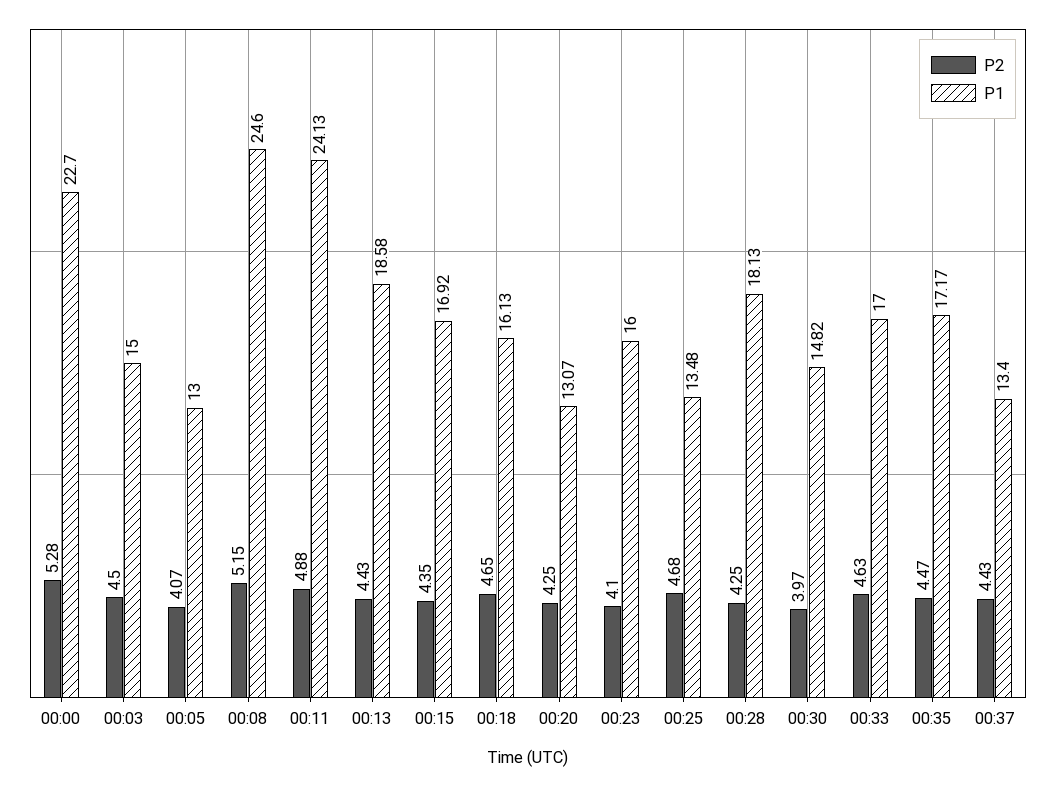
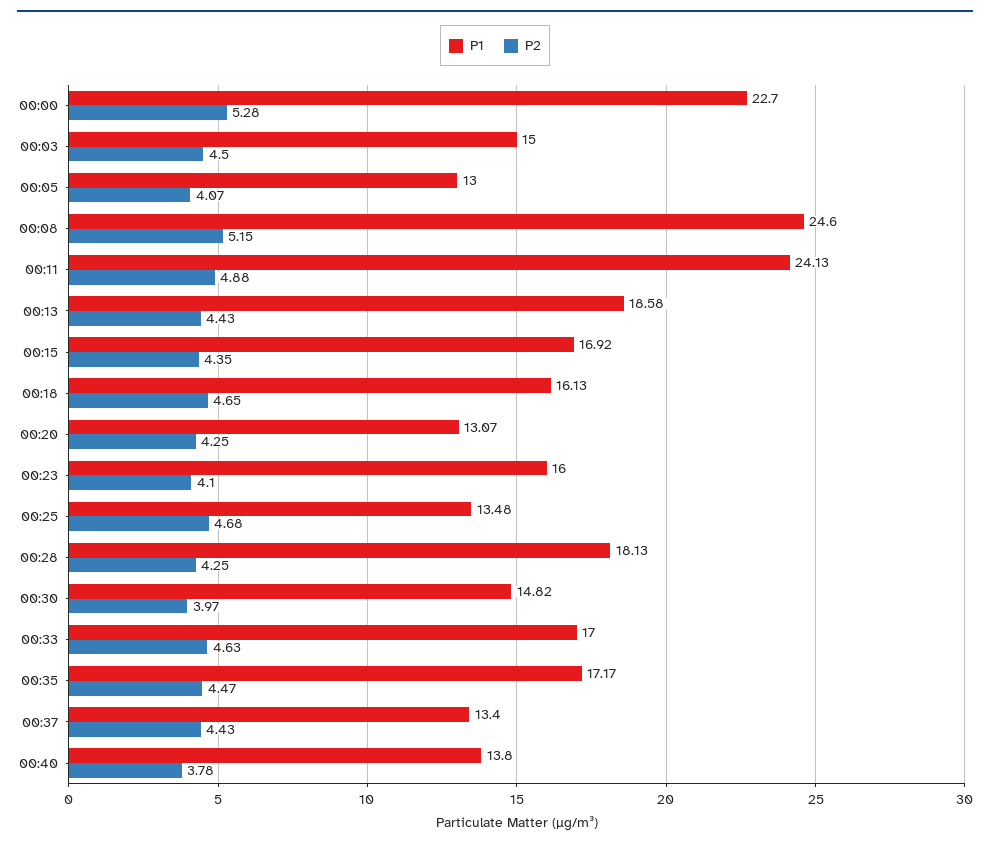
P1, 00:40: none -> 13.8
P2, 00:40: none -> 3.78

